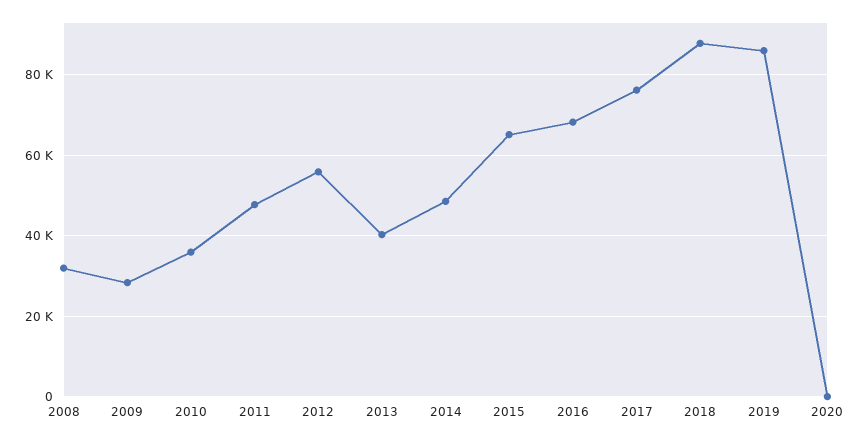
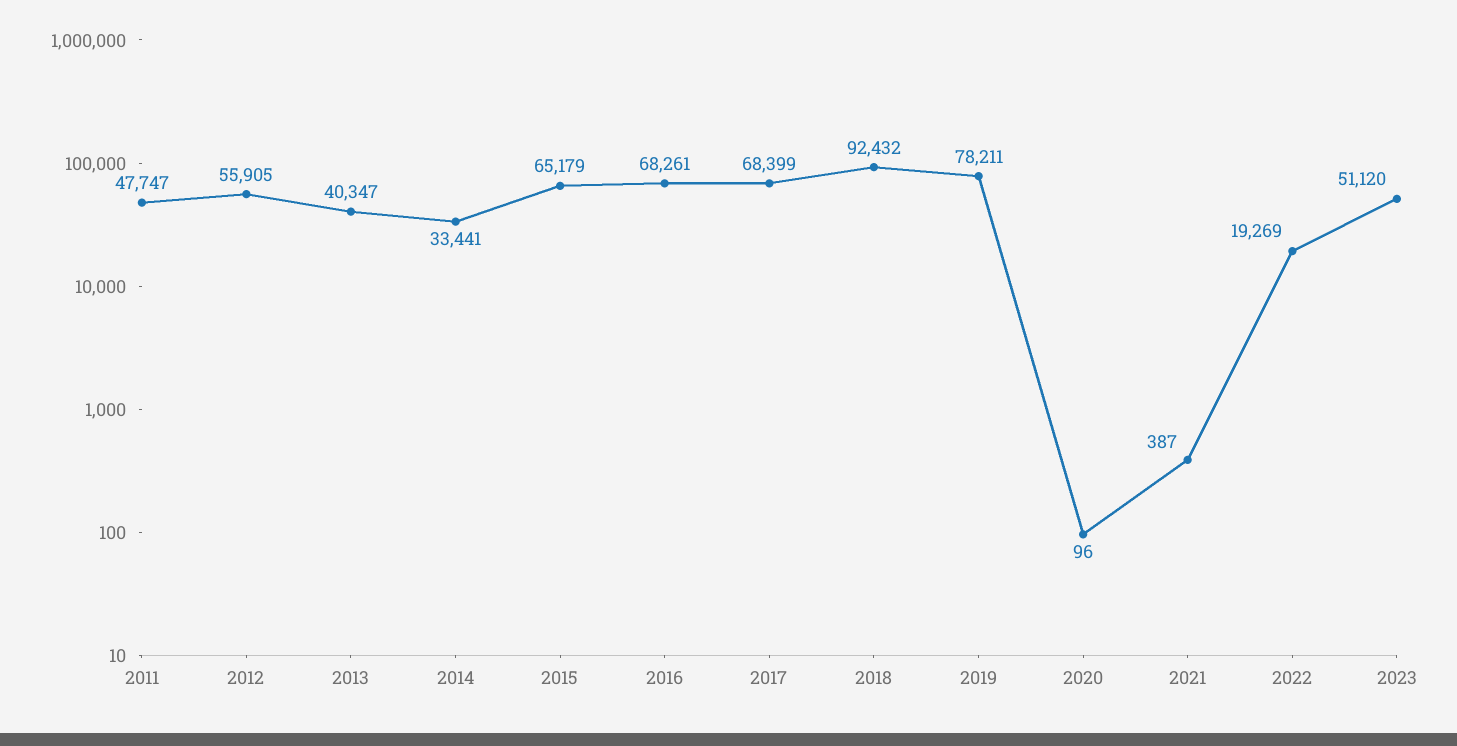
2008: 32000 -> none
2009: 28000 -> none
2010: 36000 -> none
2014: 48000 -> 33441
2017: 76000 -> 68399
2018: 88000 -> 92432
2019: 86000 -> 78211
2021: none -> 387
2022: none -> 19269
2023: none -> 51120

